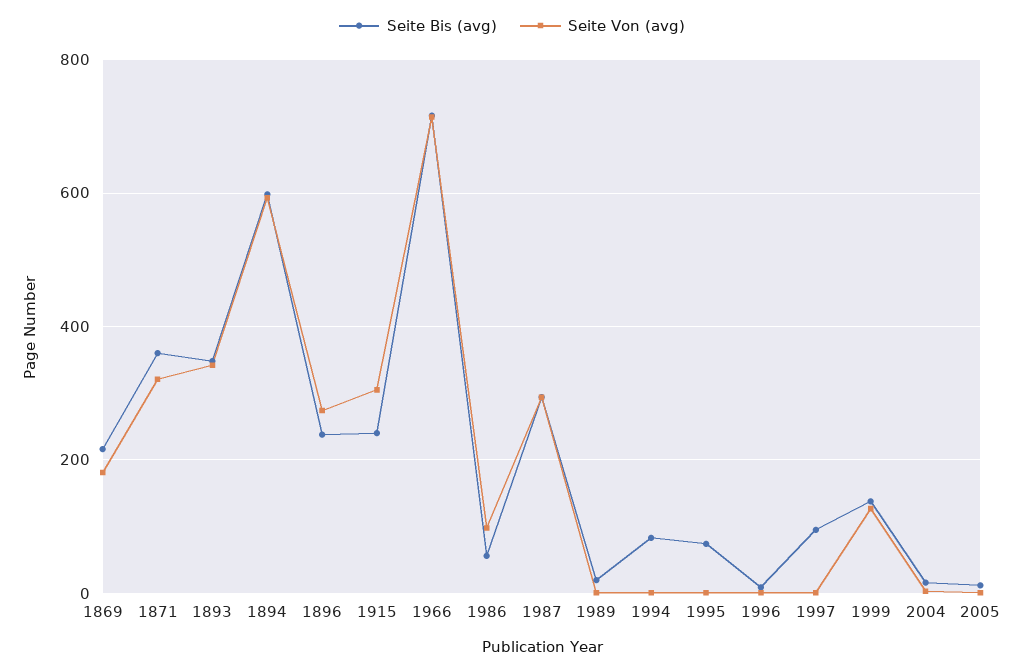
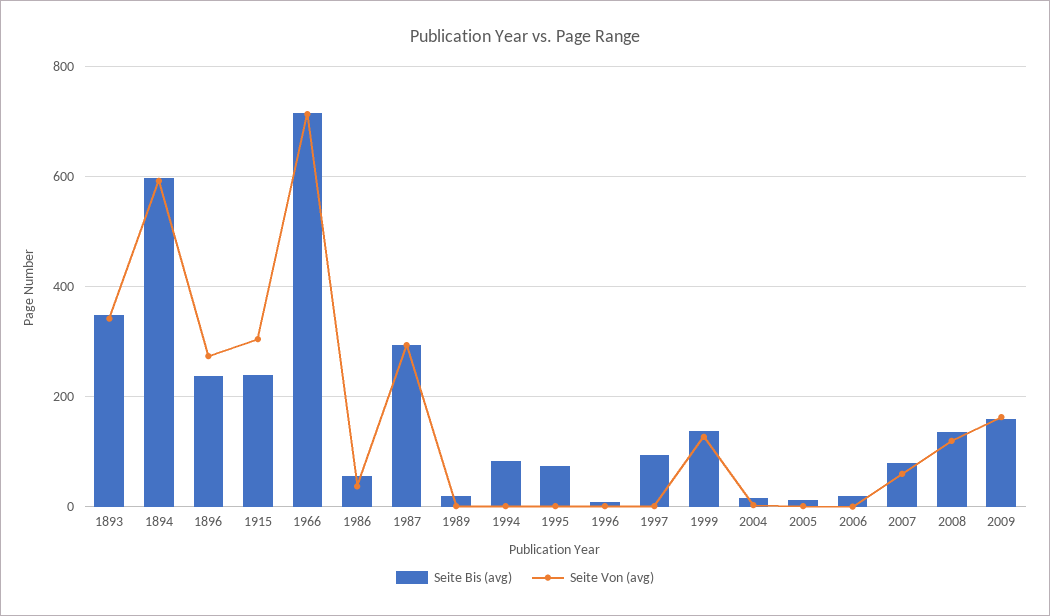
Seite Bis (avg), 1869: 220 -> none
Seite Von (avg), 1869: 180 -> none
Seite Bis (avg), 1871: 360 -> none
Seite Von (avg), 1871: 320 -> none
Seite Von (avg), 1986: 100 -> 40
Seite Bis (avg), 2006: none -> 20
Seite Von (avg), 2006: none -> 0
Seite Bis (avg), 2007: none -> 80
Seite Von (avg), 2007: none -> 60
Seite Bis (avg), 2008: none -> 140
Seite Von (avg), 2008: none -> 120
Seite Bis (avg), 2009: none -> 160
Seite Von (avg), 2009: none -> 160

